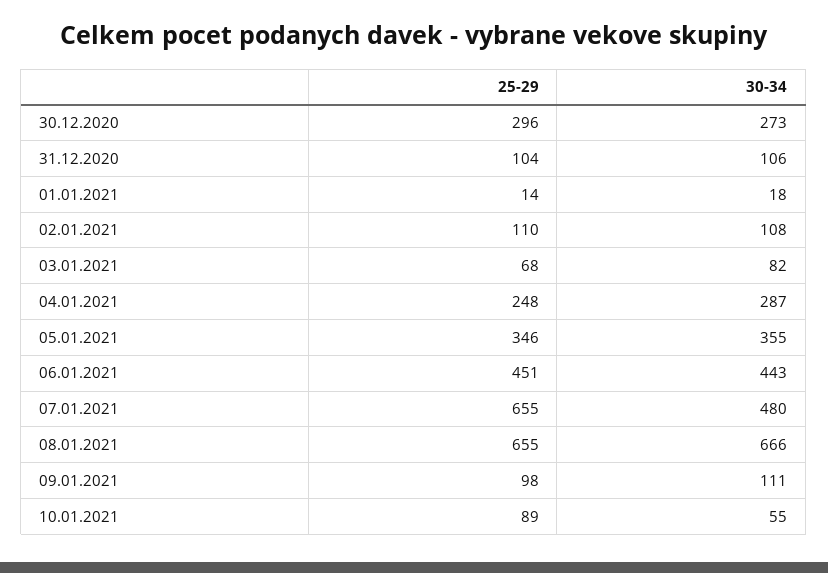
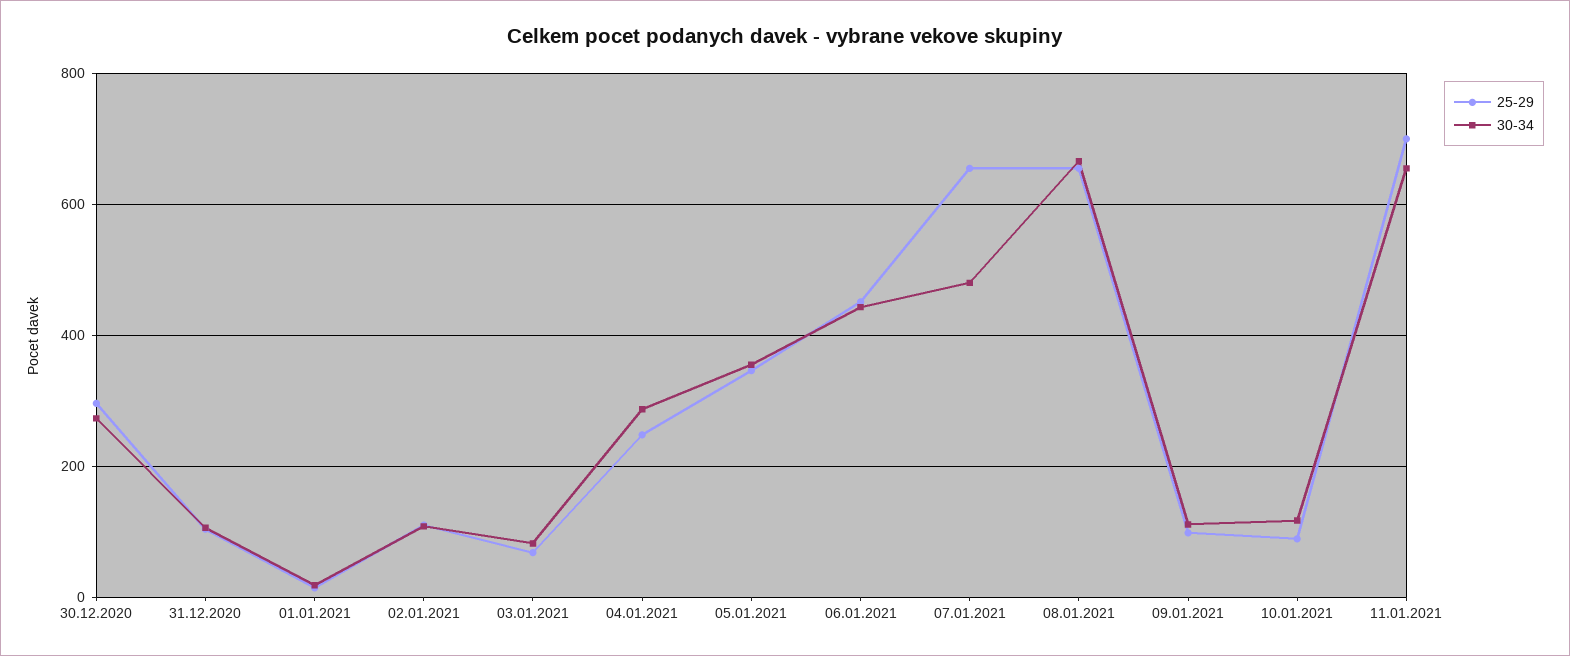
30-34, 10.01.2021: 55 -> 120
25-29, 11.01.2021: none -> 700
30-34, 11.01.2021: none -> 660

